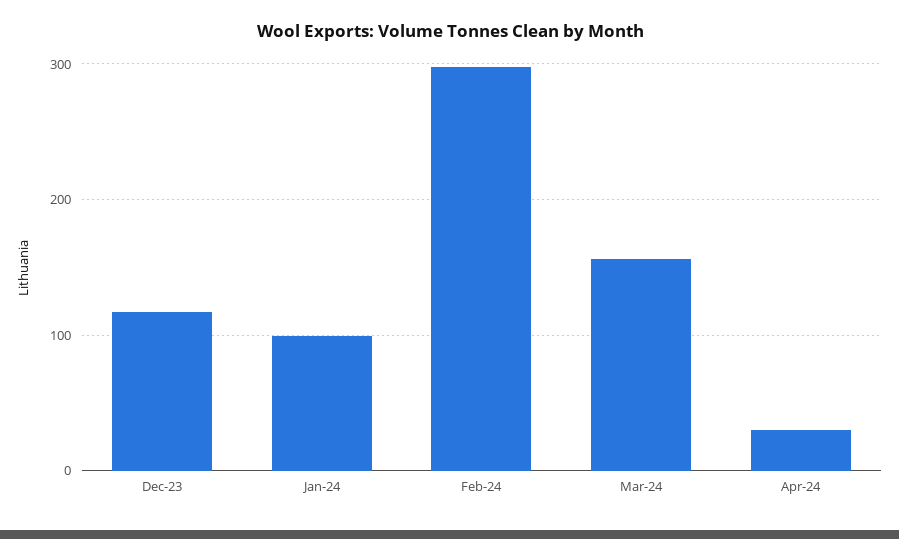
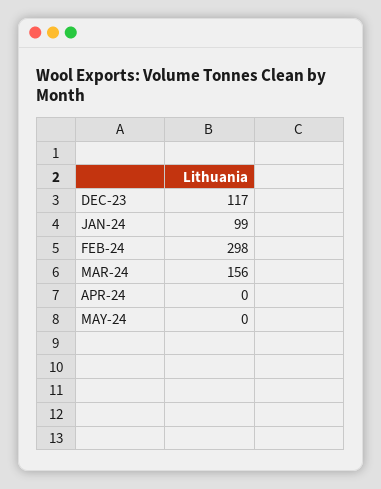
Apr-24: 30 -> 0
MAY-24: none -> 0

